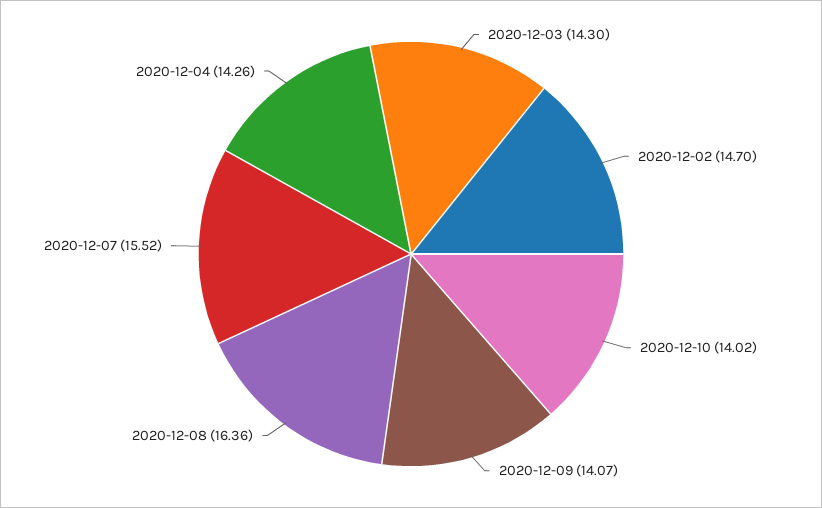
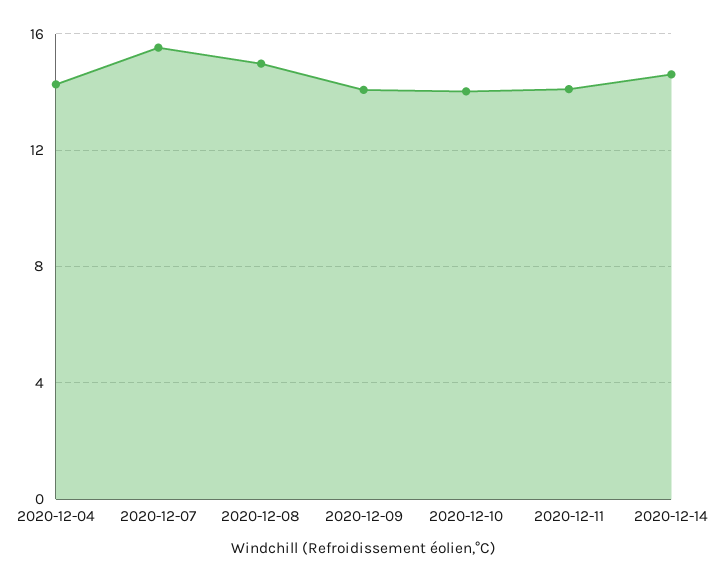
2020-12-03: 14.3 -> none
2020-12-02: 14.7 -> none
2020-12-08: 16.36 -> 15
2020-12-11: none -> 14
2020-12-14: none -> 14.5

